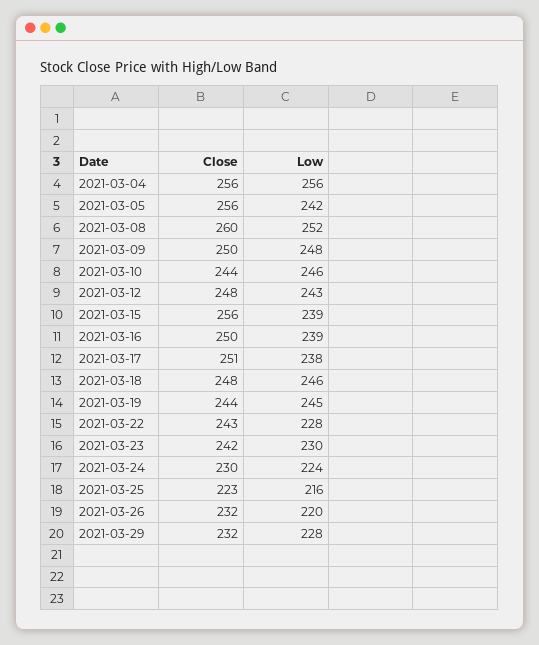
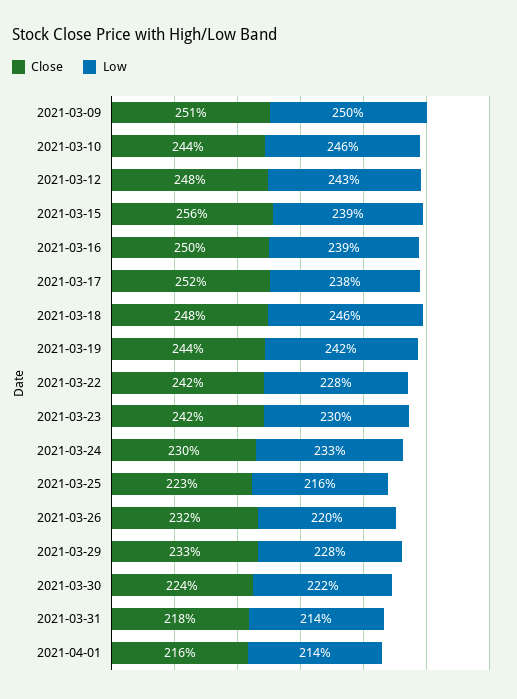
Close, 2021-03-04: 256 -> none
Low, 2021-03-04: 256 -> none
Close, 2021-03-05: 256 -> none
Low, 2021-03-05: 242 -> none
Close, 2021-03-08: 260 -> none
Low, 2021-03-08: 252 -> none
Close, 2021-03-09: 250 -> 251
Low, 2021-03-09: 248 -> 250
Close, 2021-03-17: 251 -> 252
Low, 2021-03-19: 245 -> 242
Close, 2021-03-22: 243 -> 242
Low, 2021-03-24: 224 -> 233
Close, 2021-03-29: 232 -> 233
Close, 2021-03-30: none -> 224
Low, 2021-03-30: none -> 222
Close, 2021-03-31: none -> 218
Low, 2021-03-31: none -> 214
Close, 2021-04-01: none -> 216
Low, 2021-04-01: none -> 214

